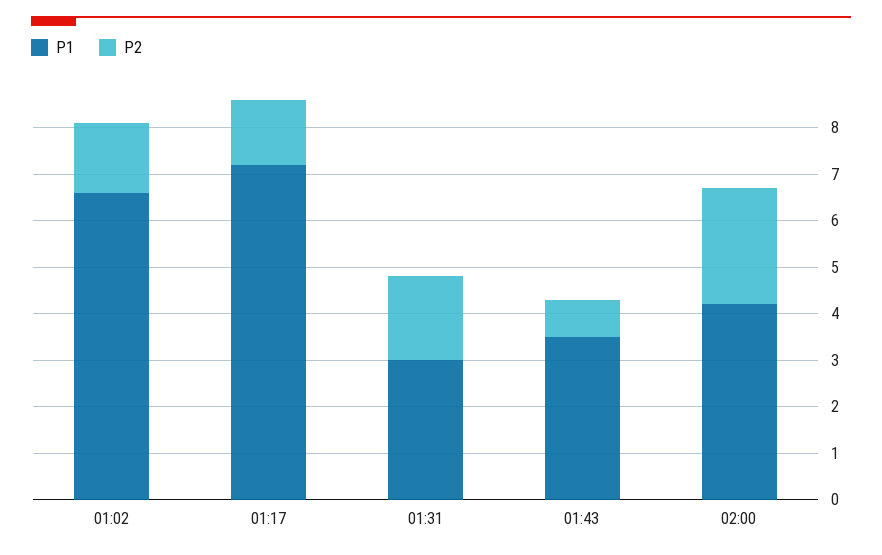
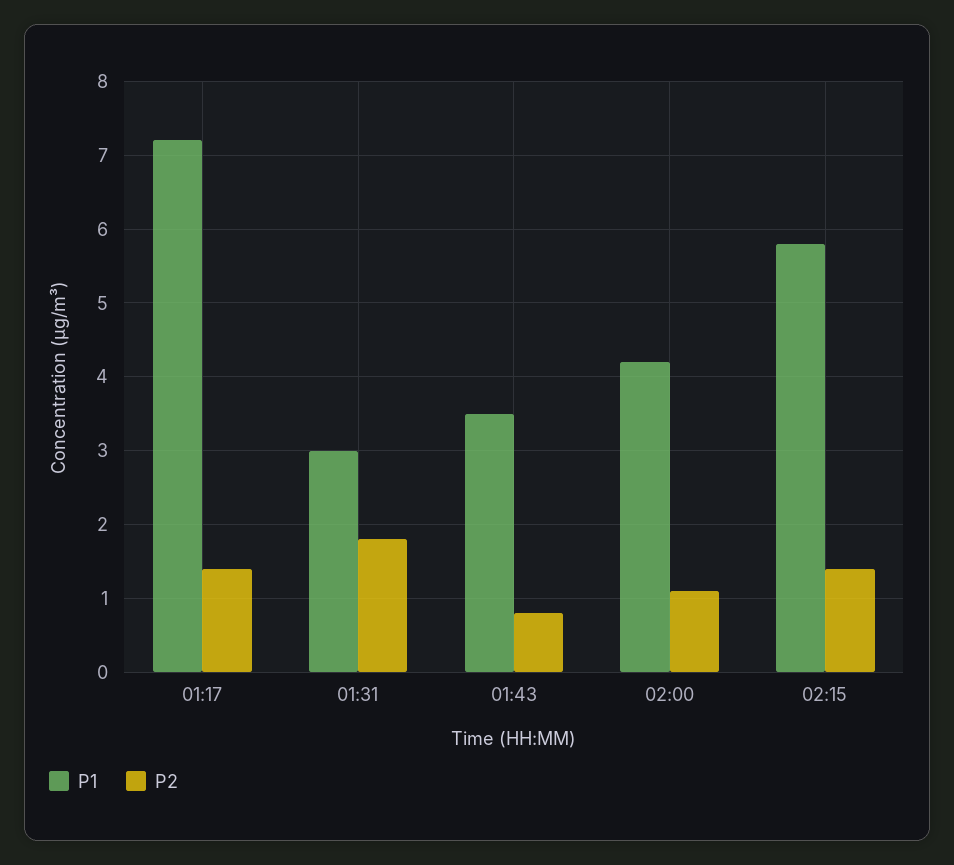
P1, 01:02: 6.5 -> none
P2, 01:02: 1.5 -> none
P2, 02:00: 2.5 -> 1.1
P1, 02:15: none -> 5.8
P2, 02:15: none -> 1.4

